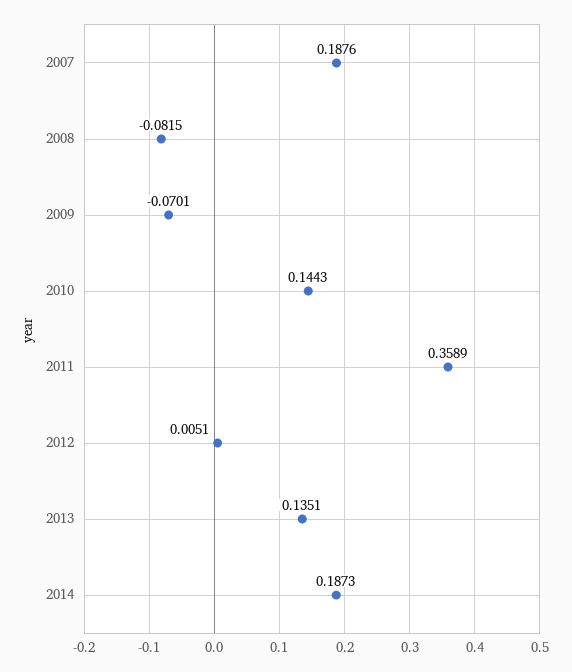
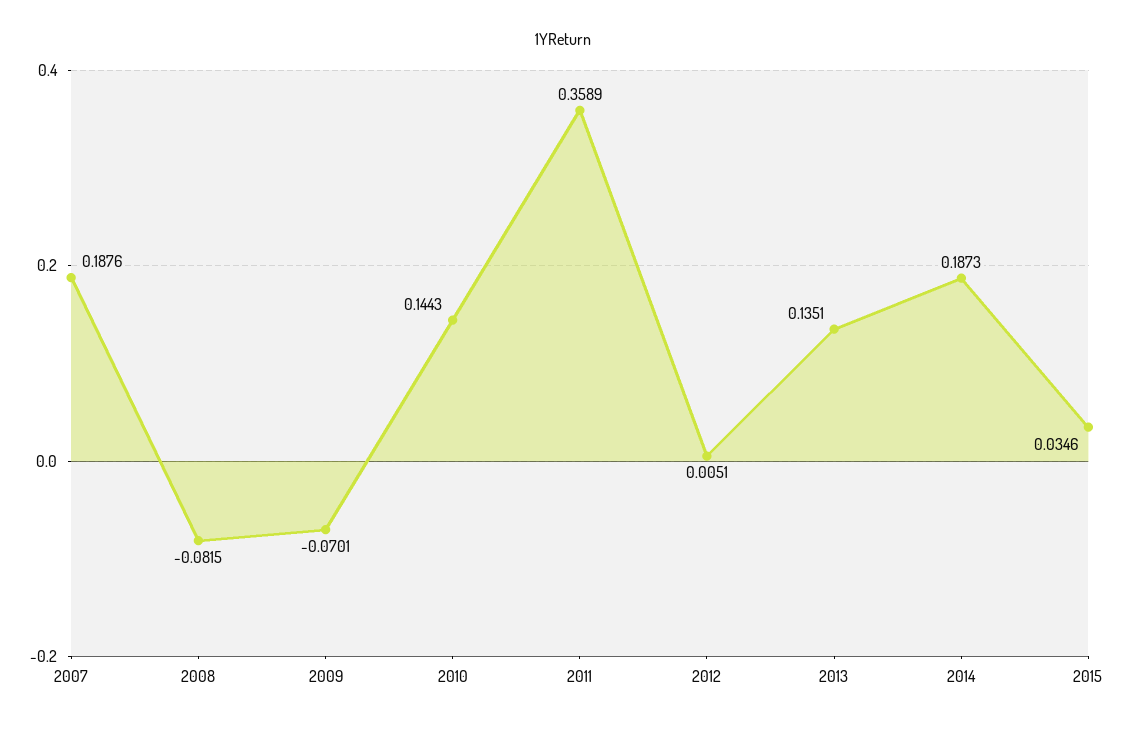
2015: none -> 0.0346

